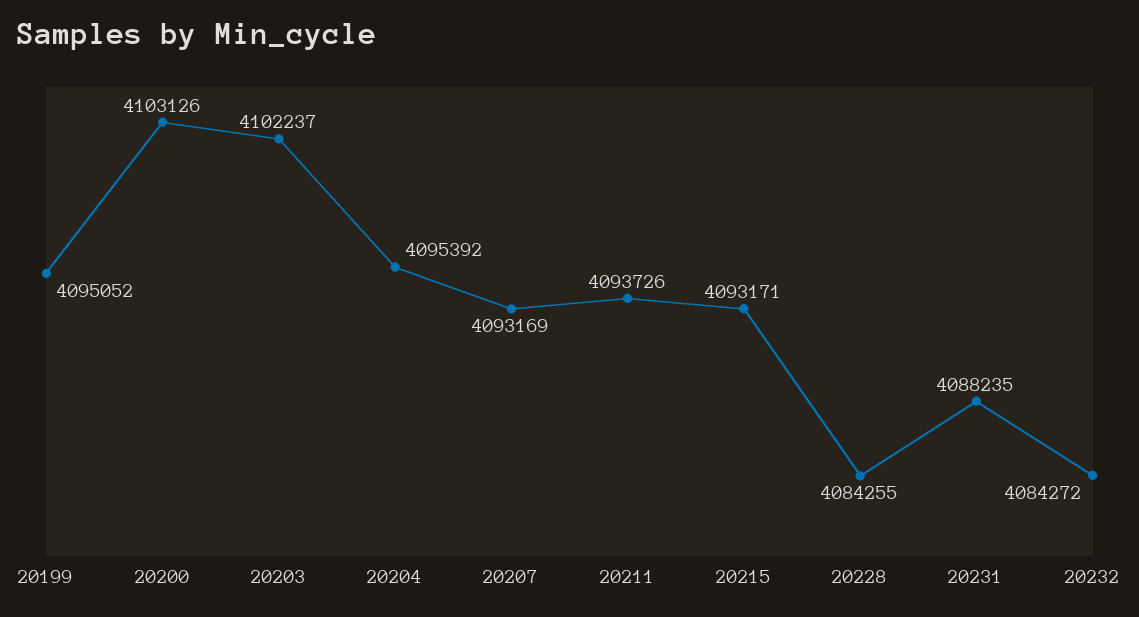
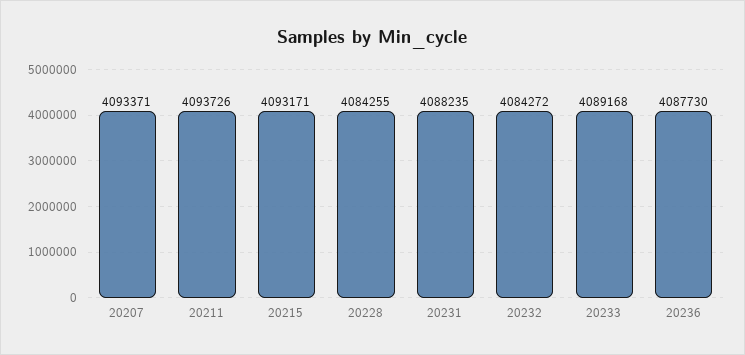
20199: 4095052 -> none
20200: 4103126 -> none
20203: 4102237 -> none
20204: 4095392 -> none
20207: 4093169 -> 4093371
20233: none -> 4089168
20236: none -> 4087730

